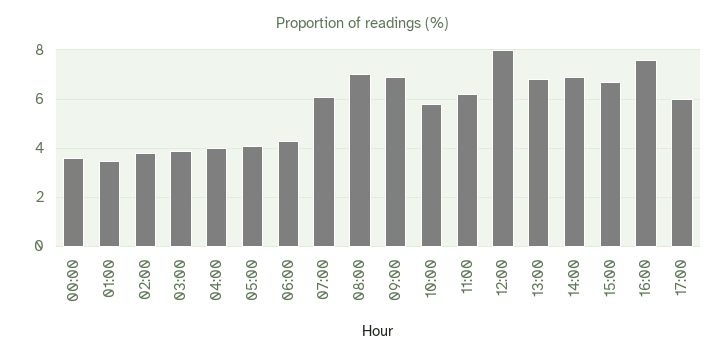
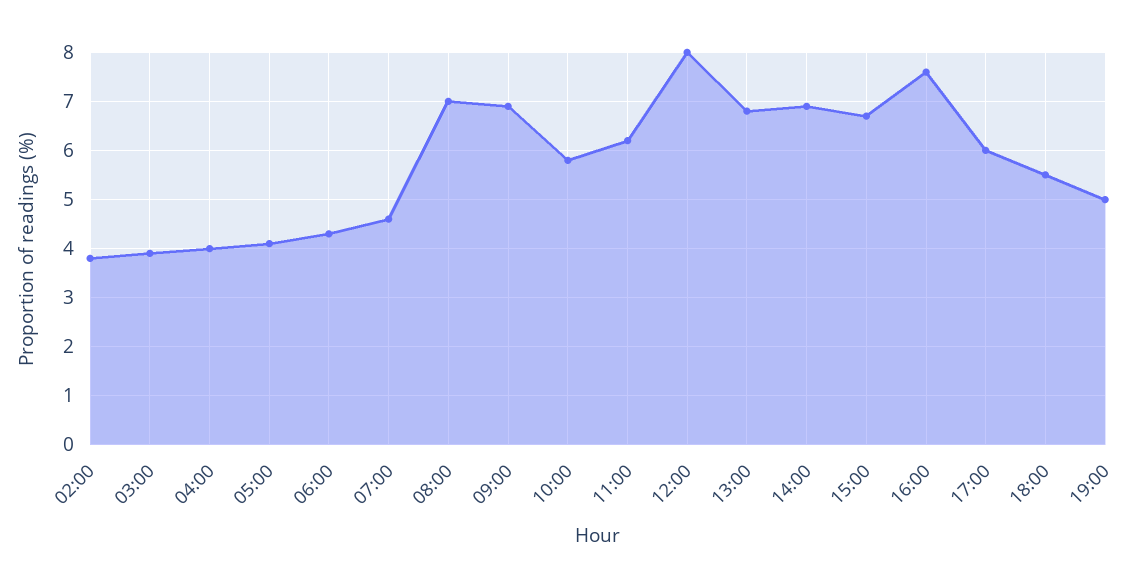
00:00: 3.5 -> none
01:00: 3.5 -> none
07:00: 6 -> 4.5
18:00: none -> 5.5
19:00: none -> 5

